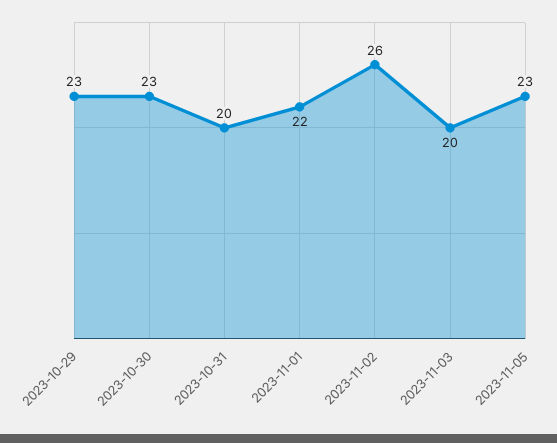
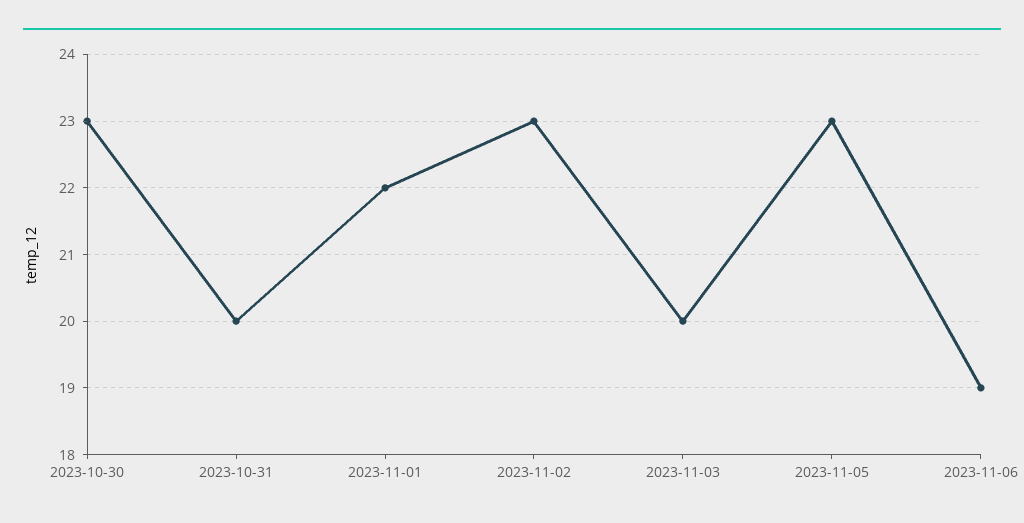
2023-10-29: 23 -> none
2023-11-02: 26 -> 23
2023-11-06: none -> 19

